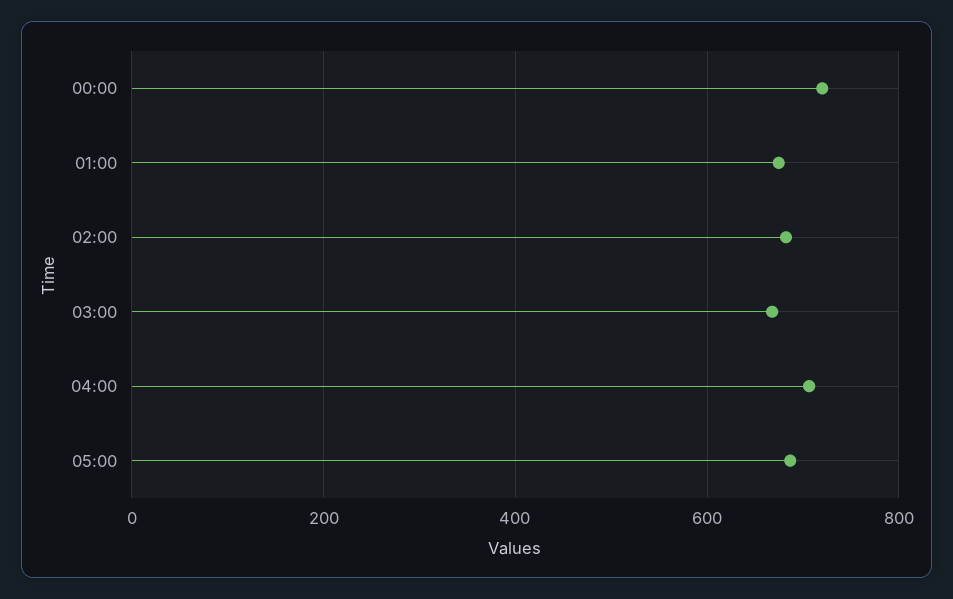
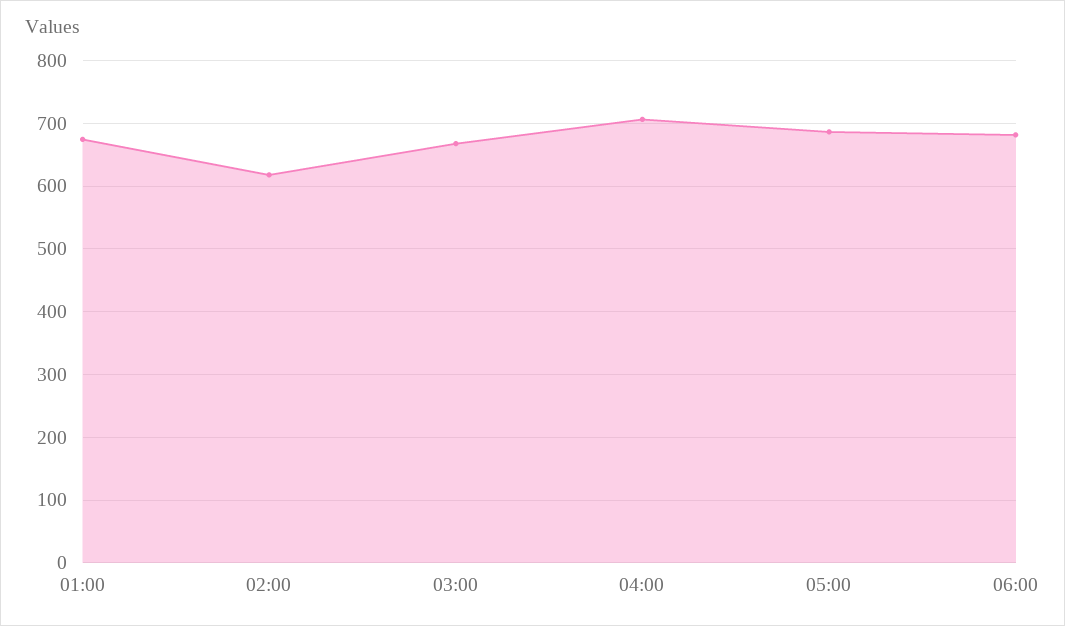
00:00: 720 -> none
02:00: 680 -> 620
06:00: none -> 680

